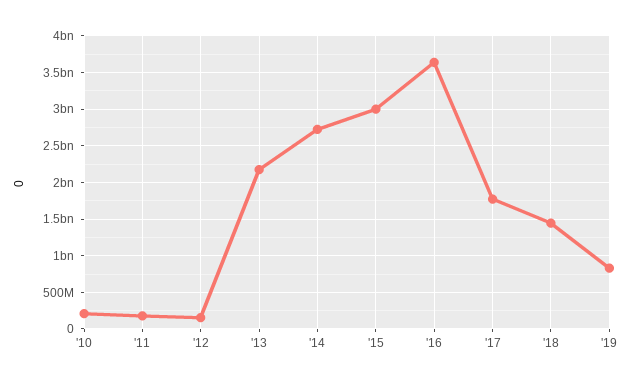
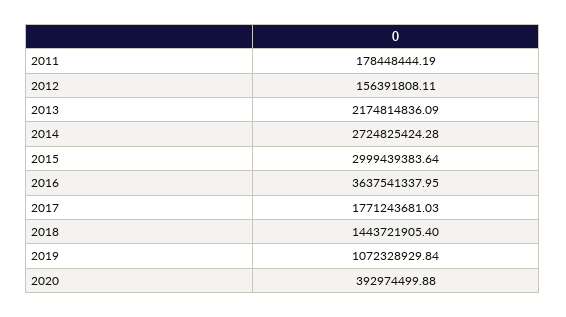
'10: 200000000 -> none
'19: 800000000 -> 1072328929.84
2020: none -> 392974499.88

